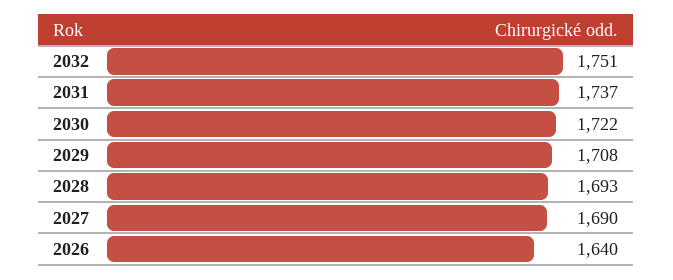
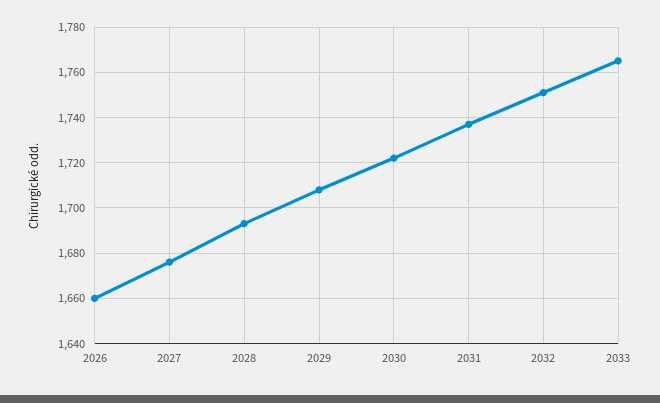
2027: 1690 -> 1675
2026: 1640 -> 1660
2033: none -> 1765

